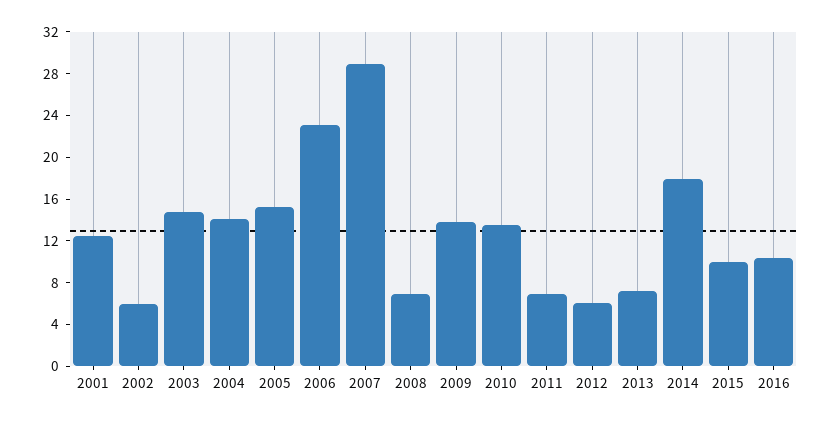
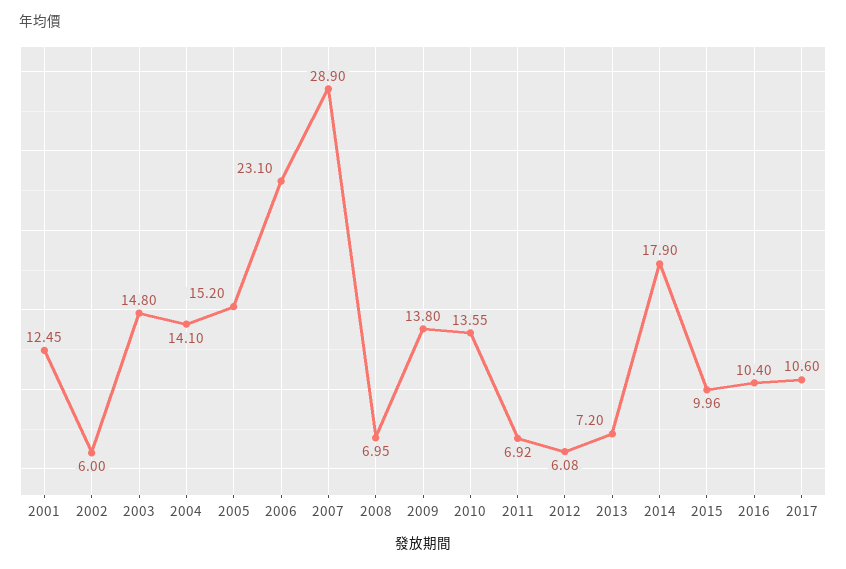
2017: none -> 10.6

